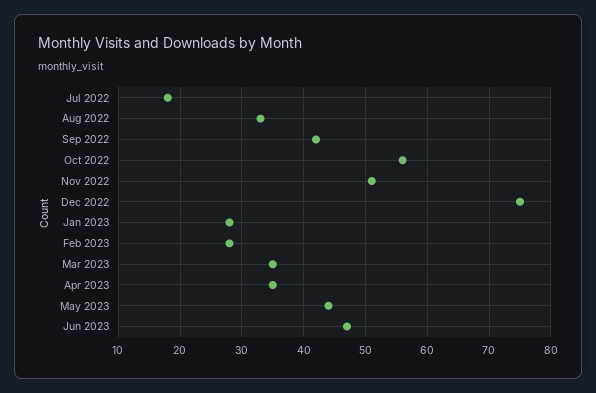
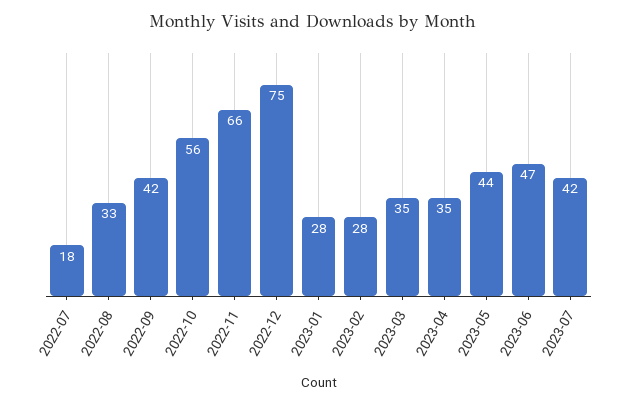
Nov 2022: 51 -> 66
2023-07: none -> 42

